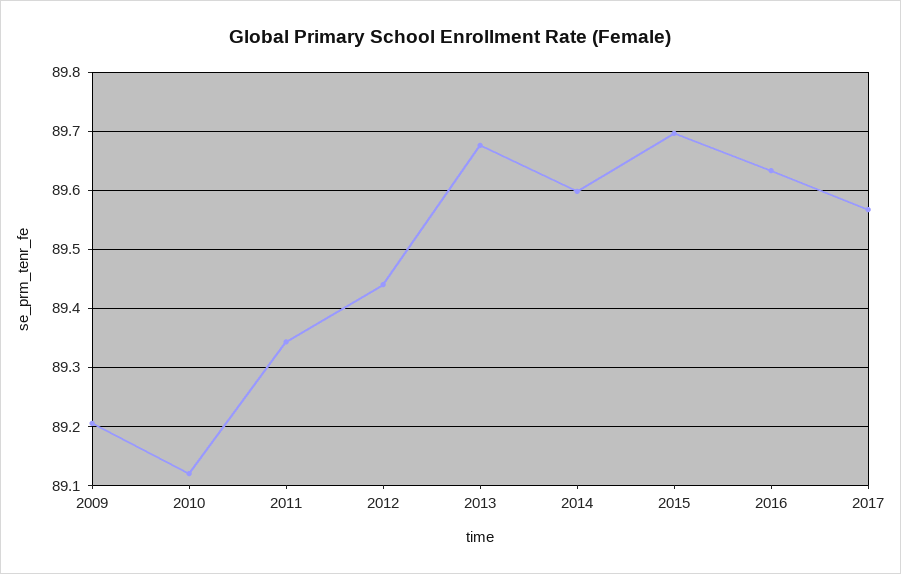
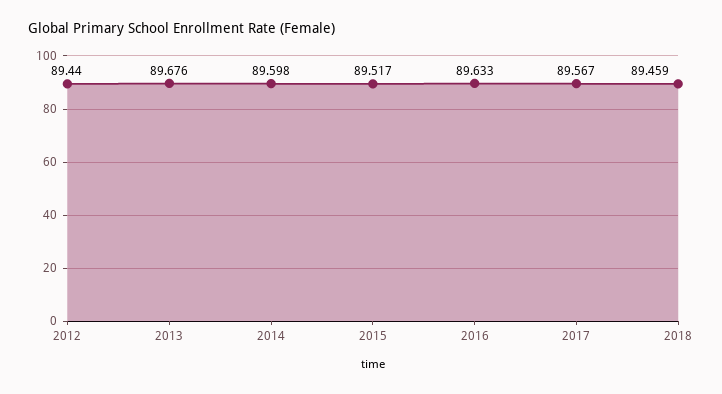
2009: 89.2 -> none
2010: 89.12 -> none
2011: 89.34 -> none
2015: 89.7 -> 89.517
2018: none -> 89.459

